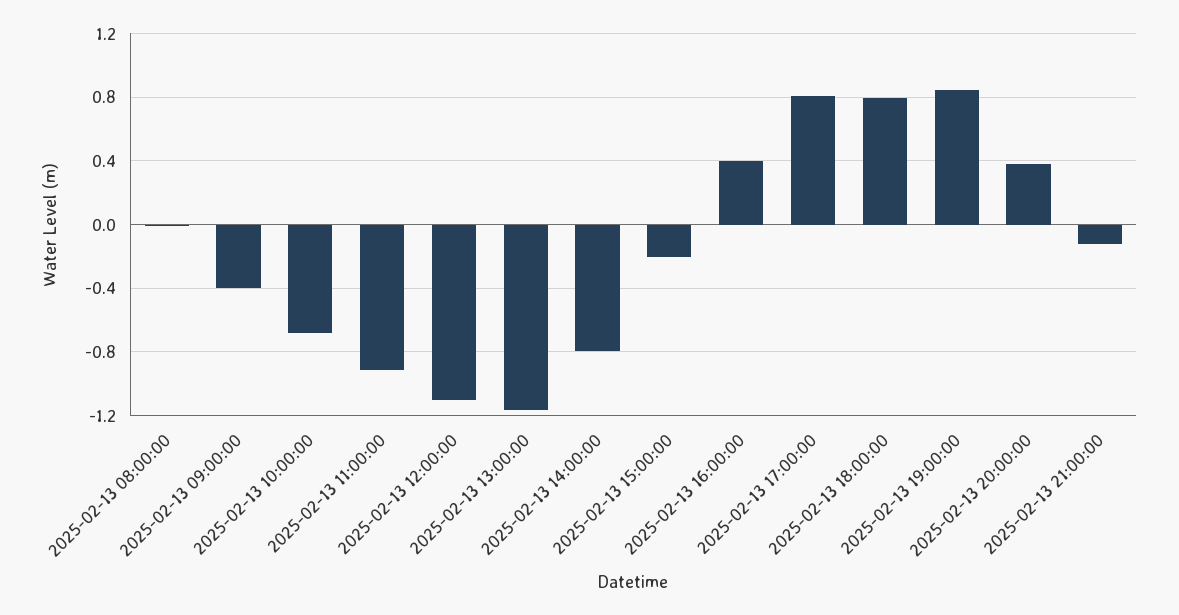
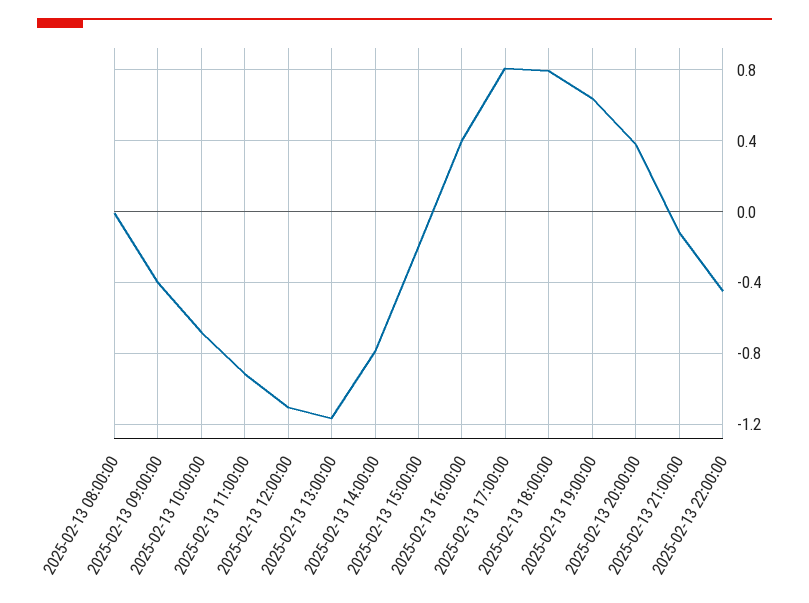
2025-02-13 19:00:00: 0.85 -> 0.65
2025-02-13 22:00:00: none -> -0.45

